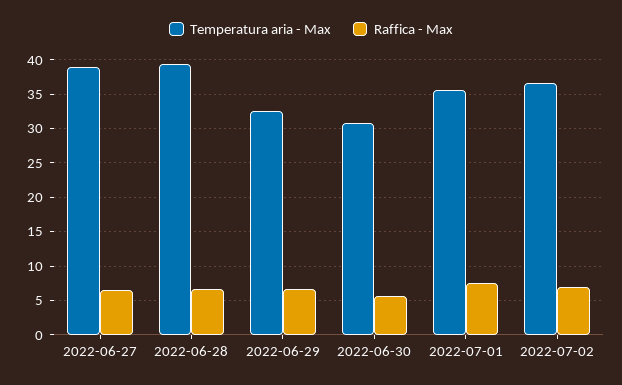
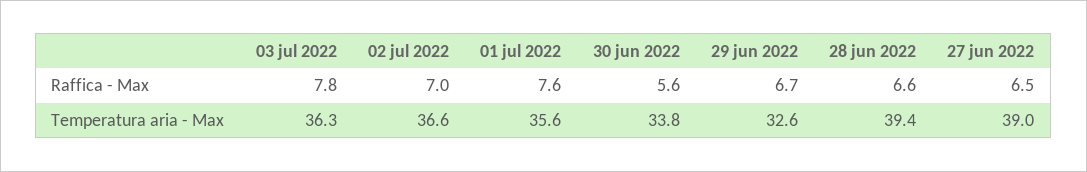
Temperatura aria - Max, 2022-06-30: 31 -> 33.8
Raffica - Max, 03 jul 2022: none -> 7.8
Temperatura aria - Max, 03 jul 2022: none -> 36.3

